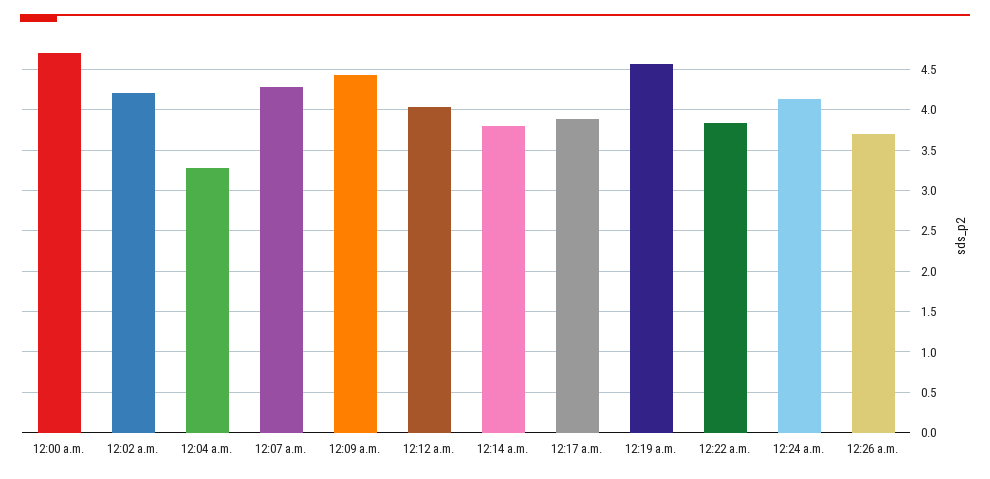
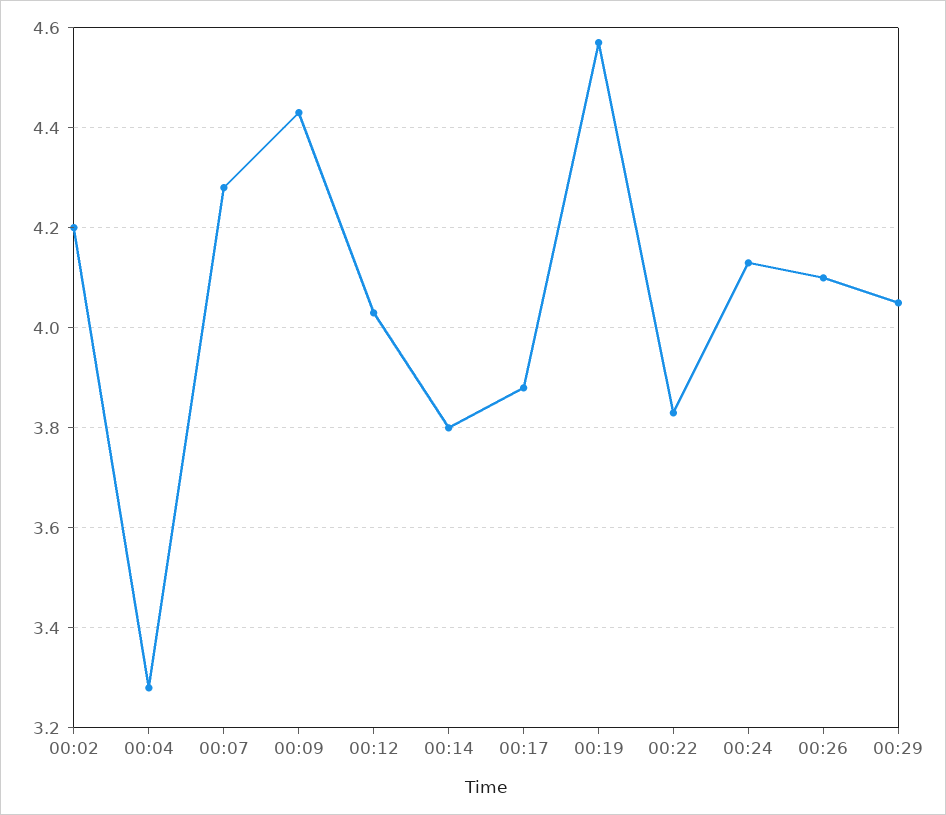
12:00 a.m.: 4.7 -> none
12:26 a.m.: 3.7 -> 4.1
00:29: none -> 4.05

